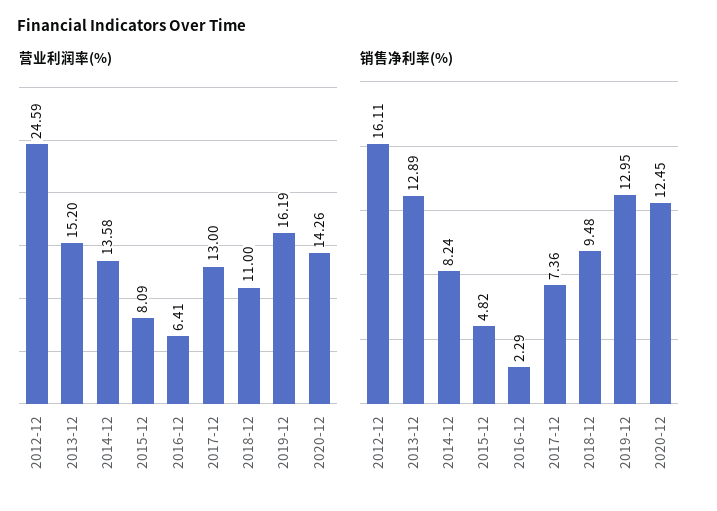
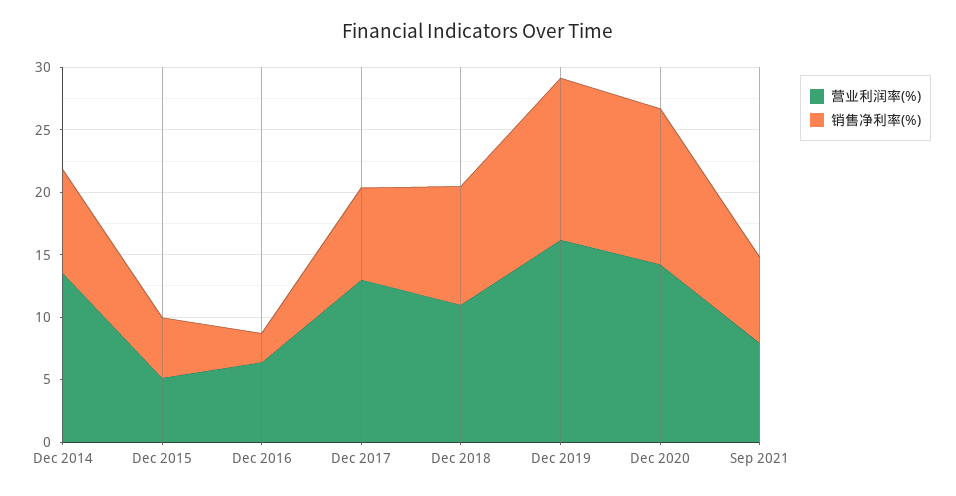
营业利润率(%), 2012-12: 24.59 -> none
营业利润率(%), 2013-12: 15.2 -> none
营业利润率(%), 2015-12: 8.09 -> 5
销售净利率(%), 2012-12: 16.11 -> none
销售净利率(%), 2013-12: 12.89 -> none
营业利润率(%), Sep 2021: none -> 8
销售净利率(%), Sep 2021: none -> 7

